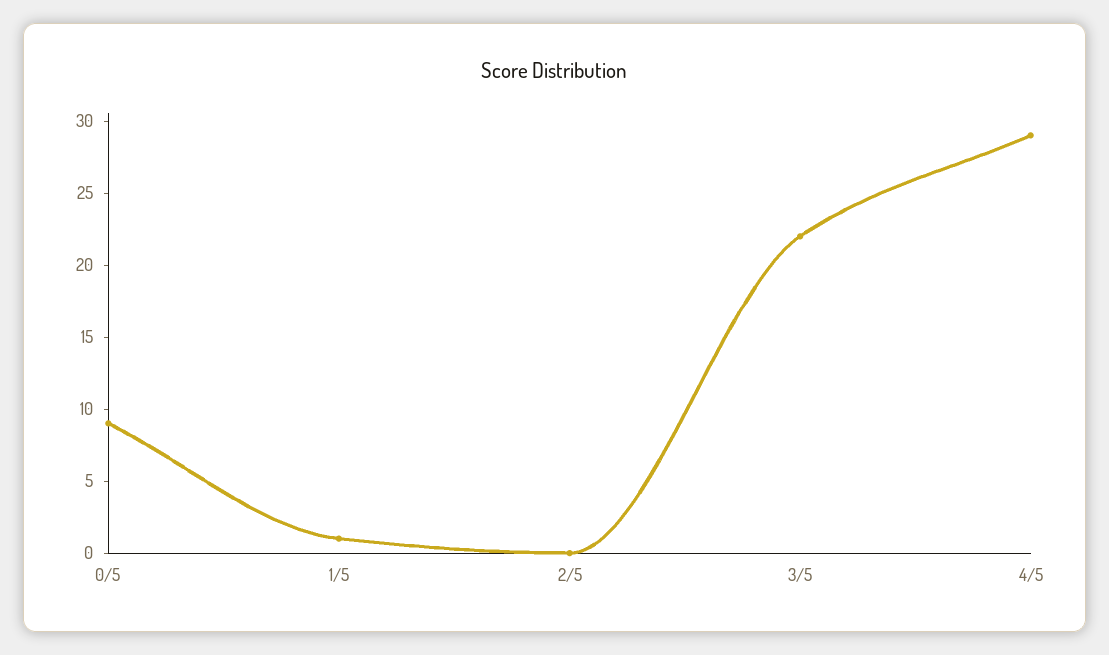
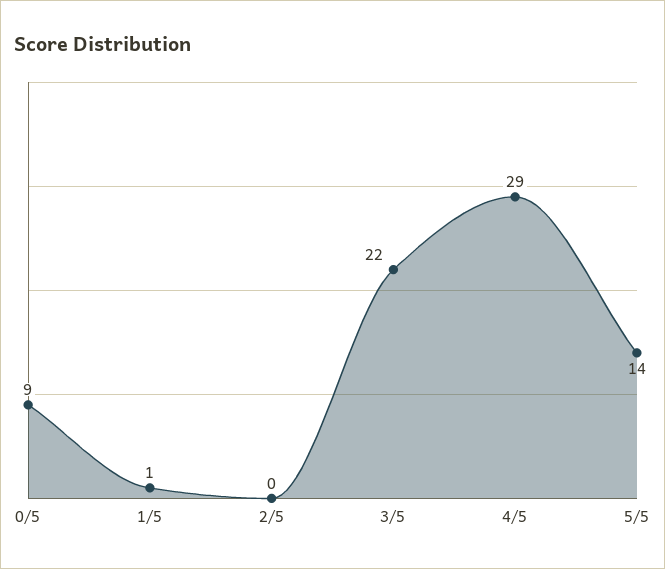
5/5: none -> 14

